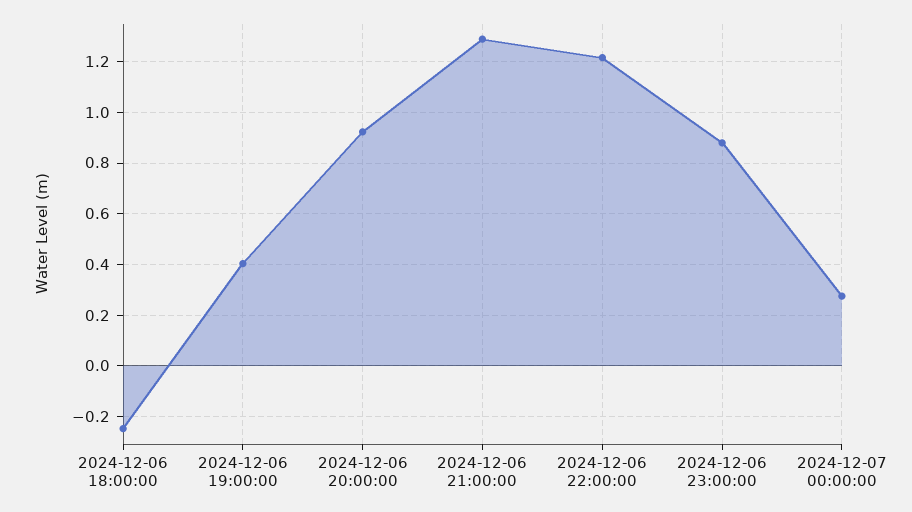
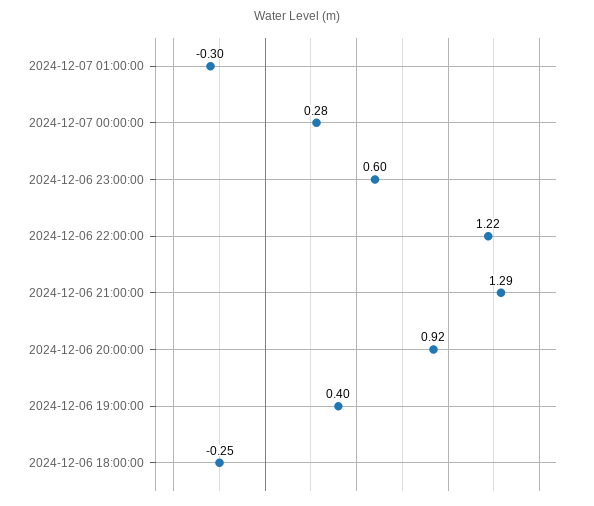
2024-12-06 23:00:00: 0.875 -> 0.6
2024-12-07 01:00:00: none -> -0.3

